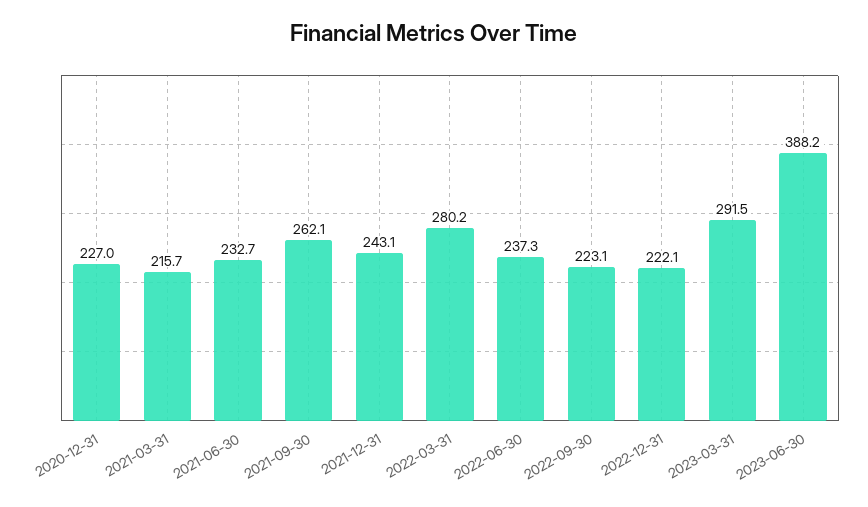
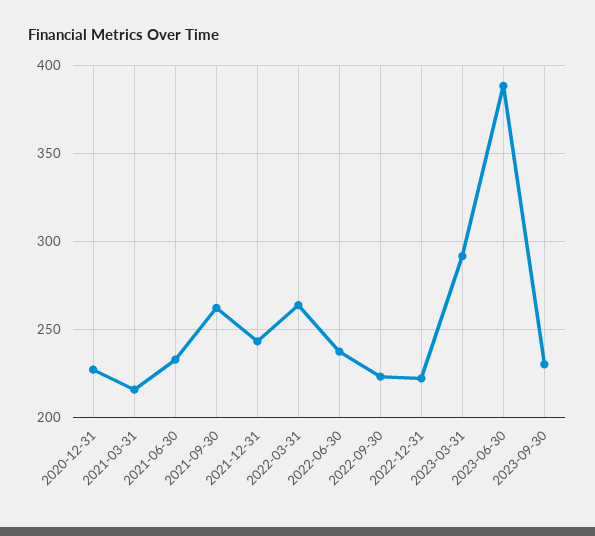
2022-03-31: 280.2 -> 265
2023-09-30: none -> 230

